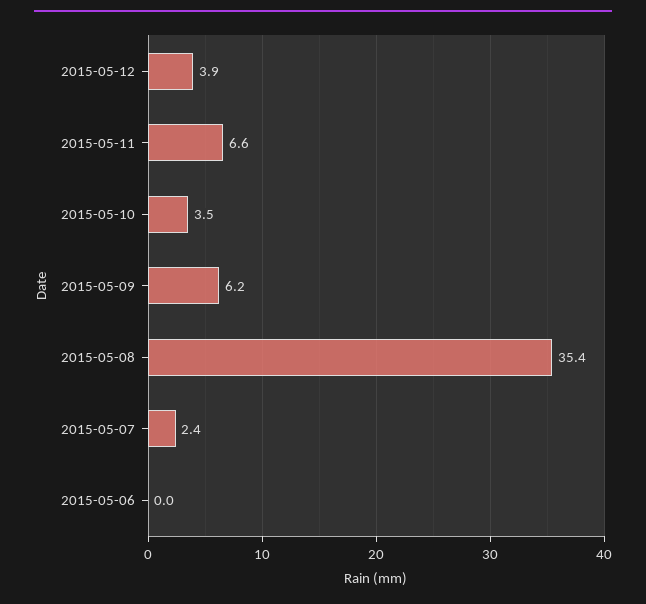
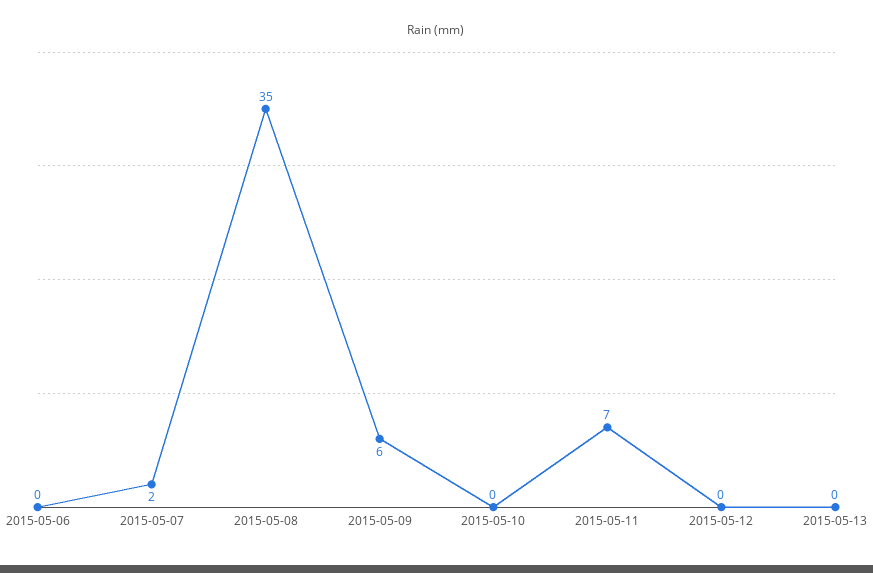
2015-05-12: 3.9 -> 0
2015-05-10: 3.5 -> 0
2015-05-13: none -> 0

